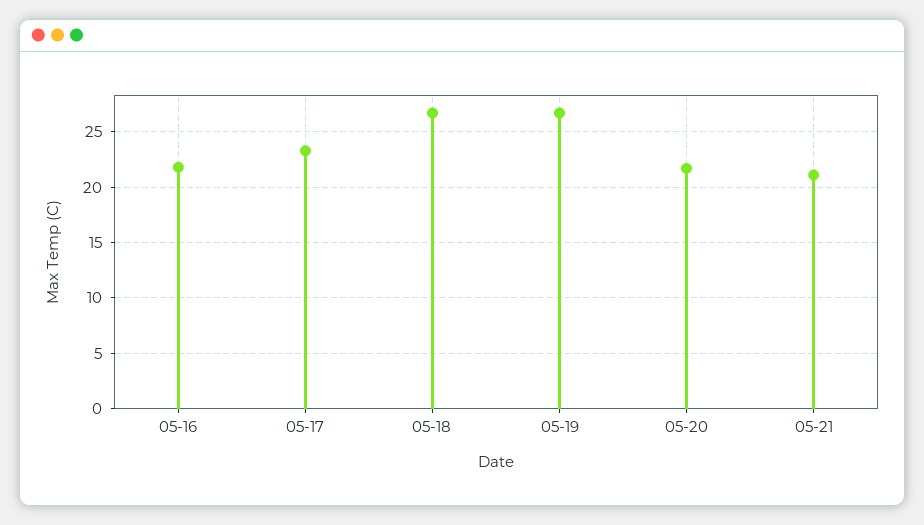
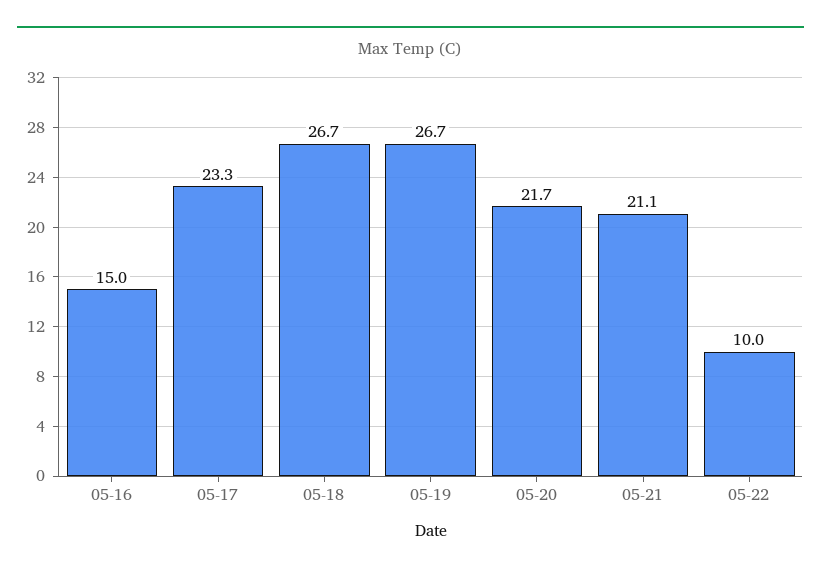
05-16: 22 -> 15
05-22: none -> 10

